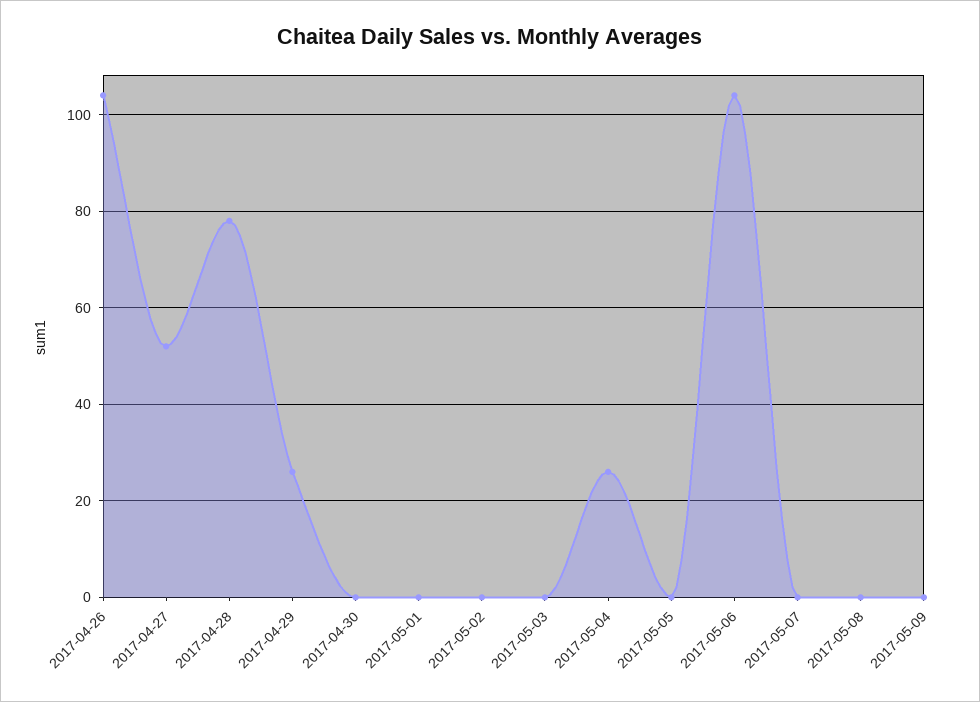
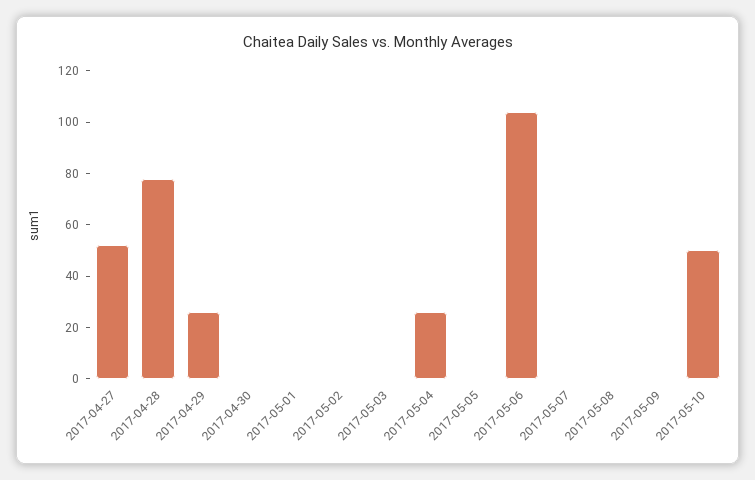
2017-04-26: 105 -> none
2017-05-10: none -> 50

